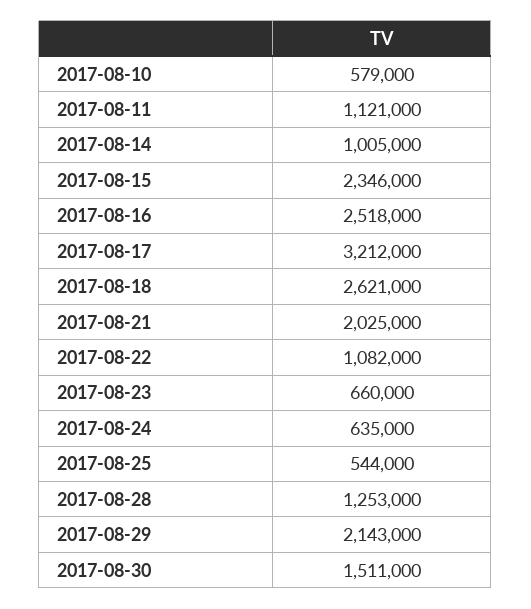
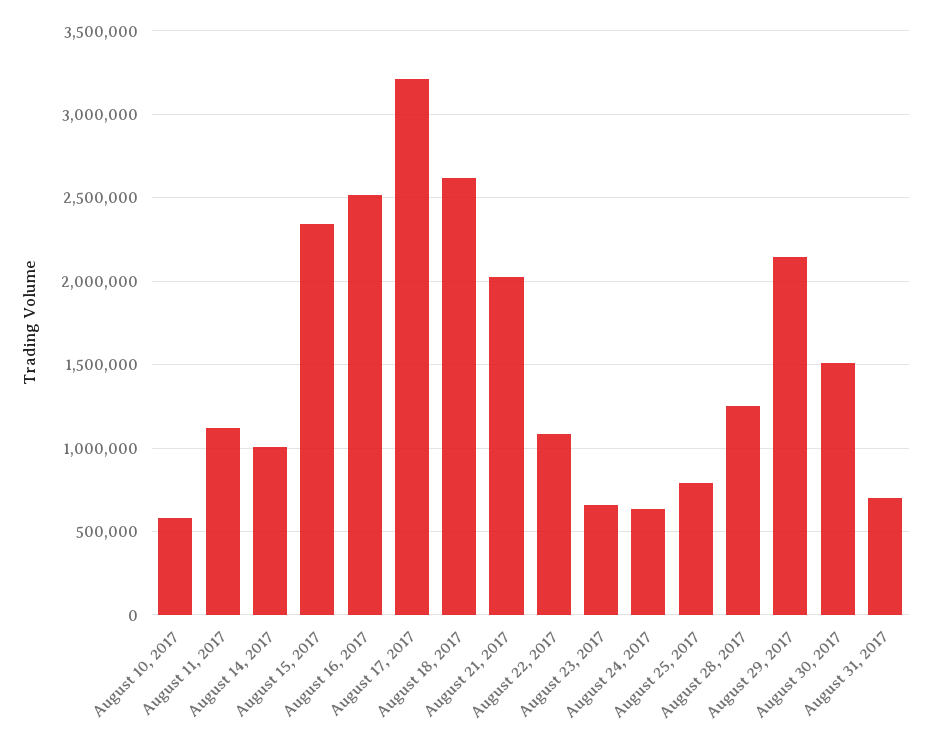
2017-08-25: 544000 -> 800000
August 31, 2017: none -> 700000

